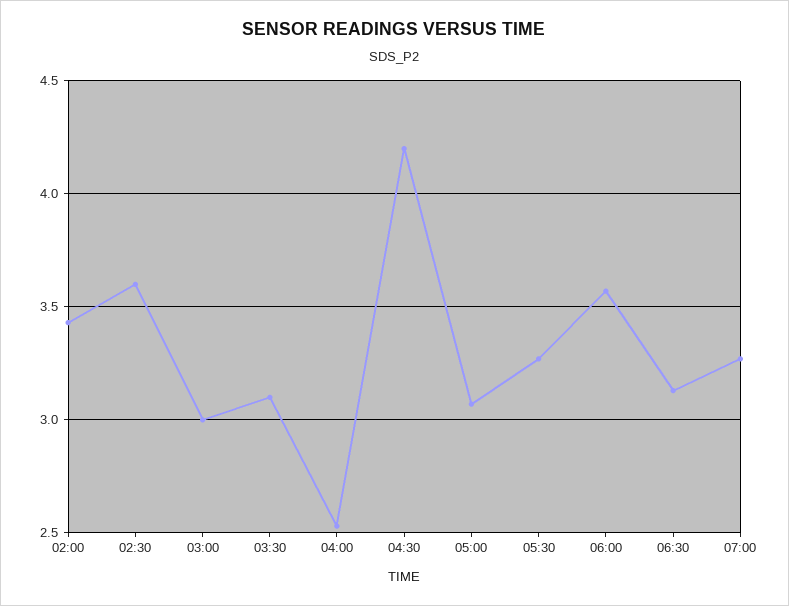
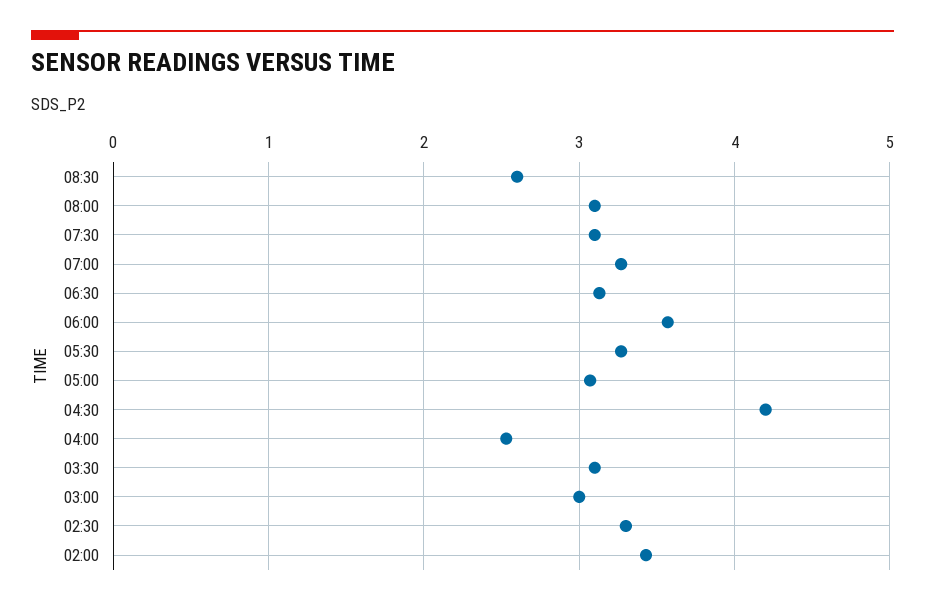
02:30: 3.6 -> 3.3
08:30: none -> 2.6
08:00: none -> 3.1
07:30: none -> 3.1

